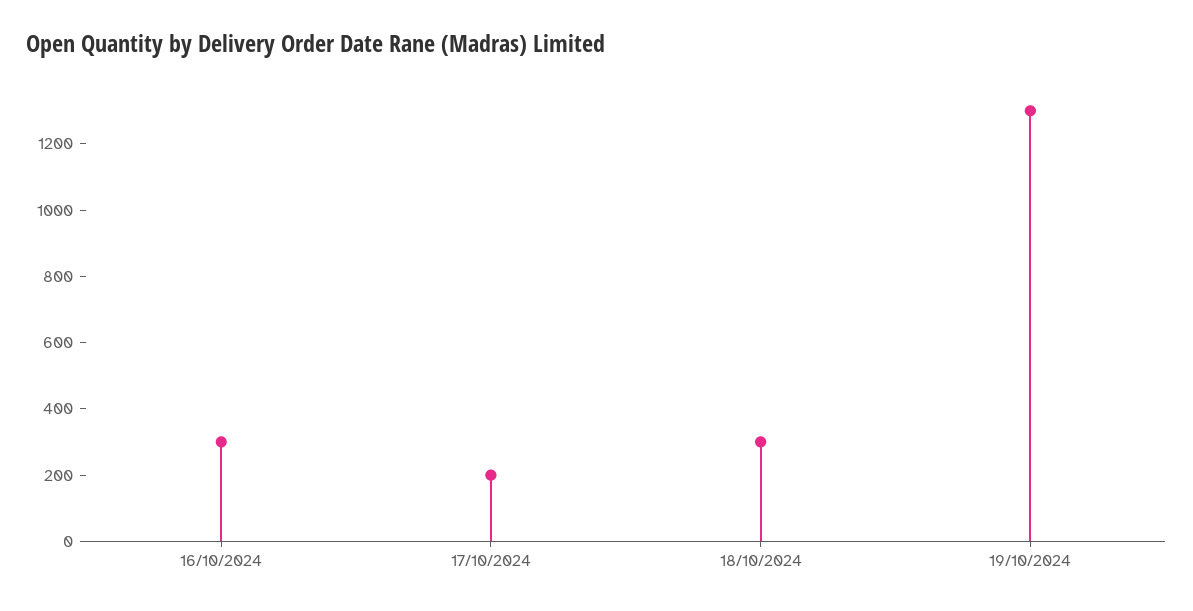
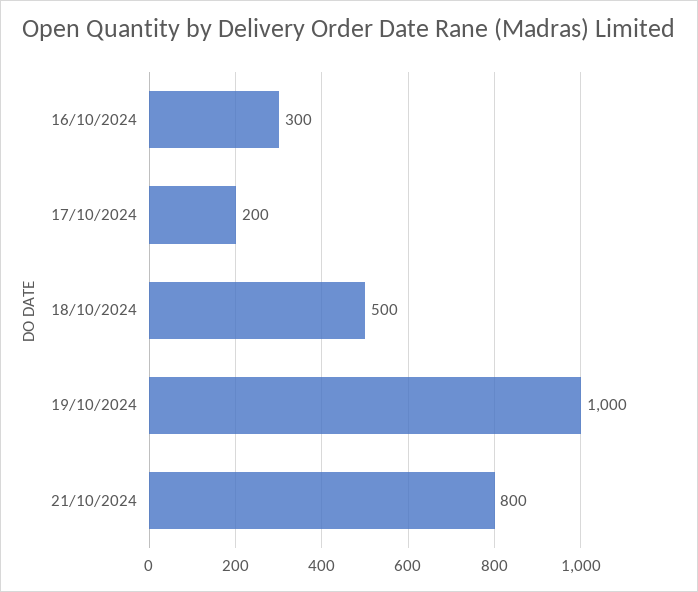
18/10/2024: 300 -> 500
19/10/2024: 1300 -> 1000
21/10/2024: none -> 800

